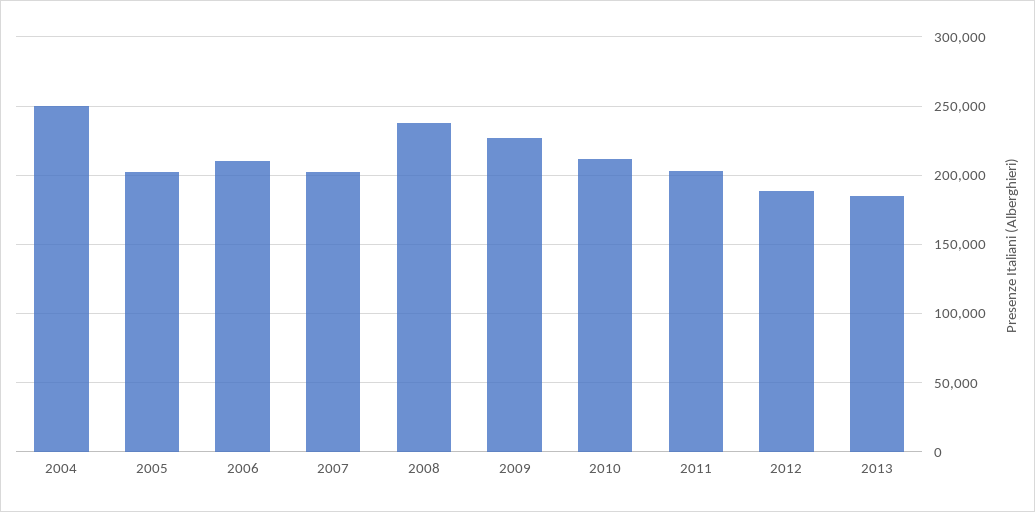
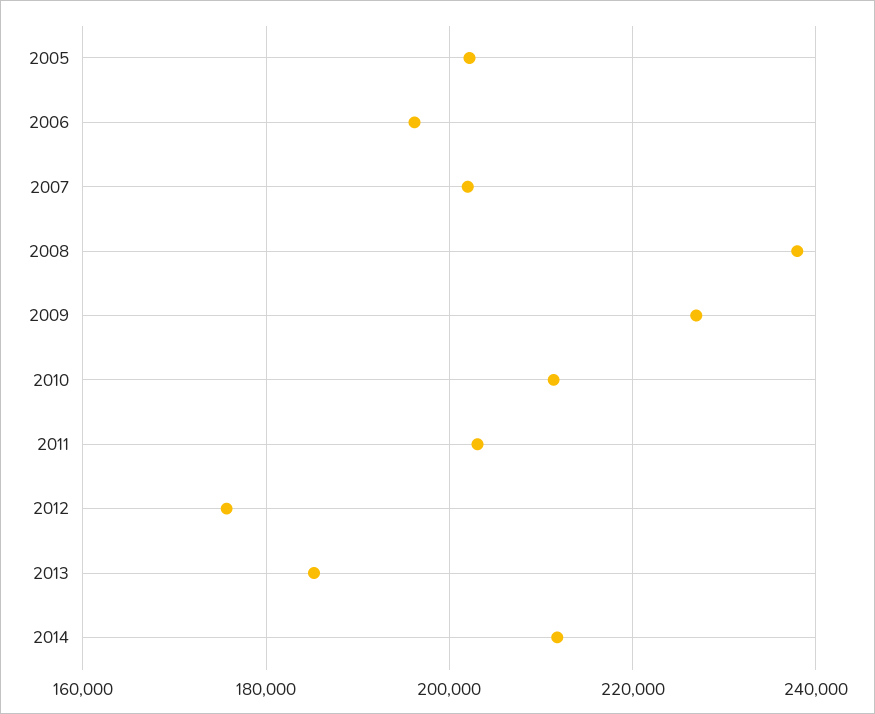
2004: 250000 -> none
2006: 210000 -> 196000
2012: 190000 -> 176000
2014: none -> 212000

